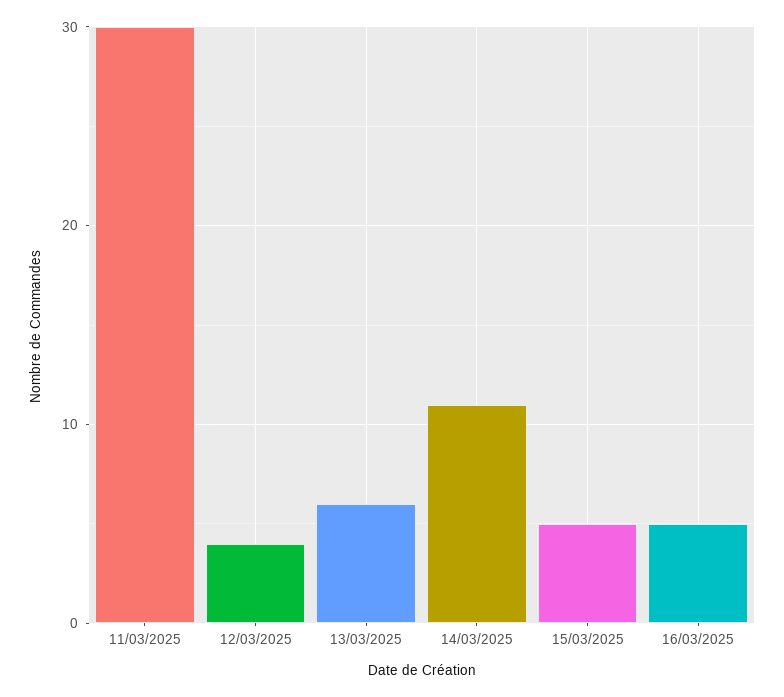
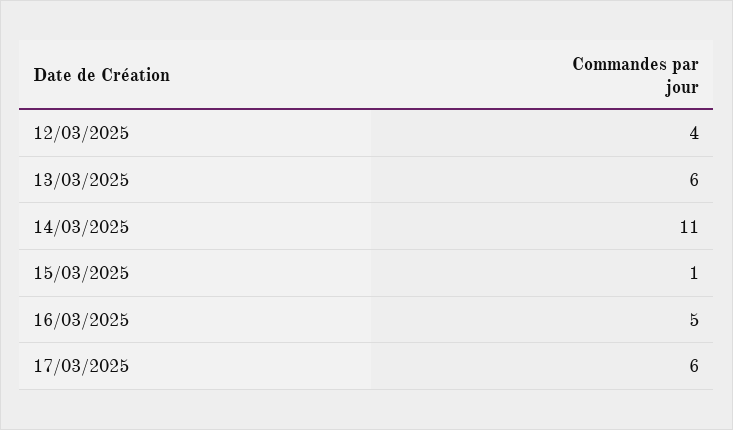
11/03/2025: 30 -> none
15/03/2025: 5 -> 1
17/03/2025: none -> 6

